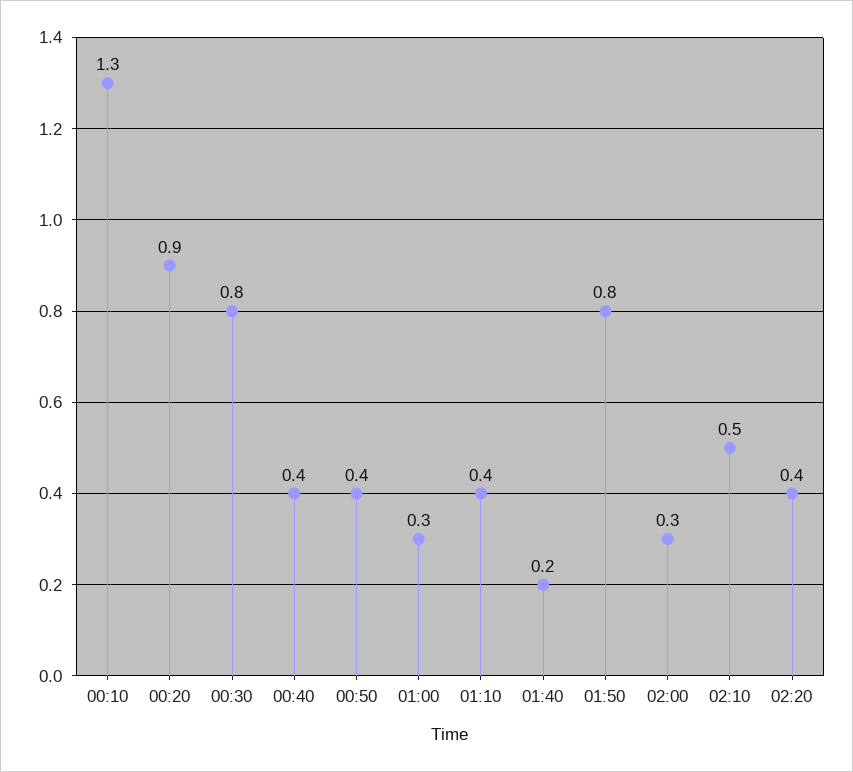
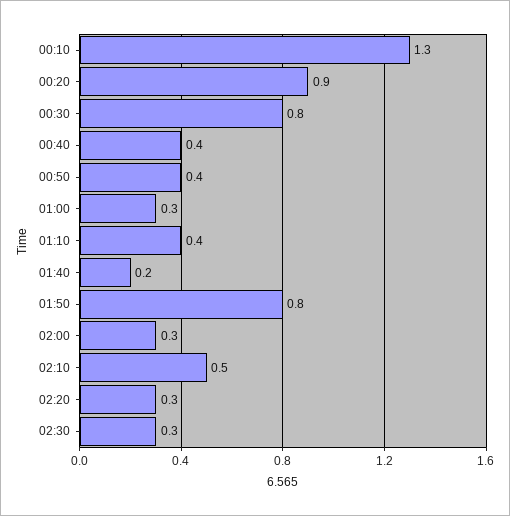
02:20: 0.4 -> 0.3
02:30: none -> 0.3

